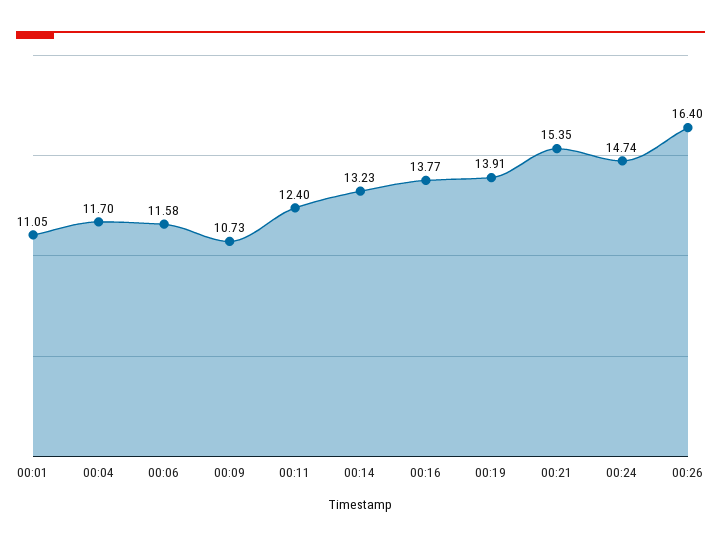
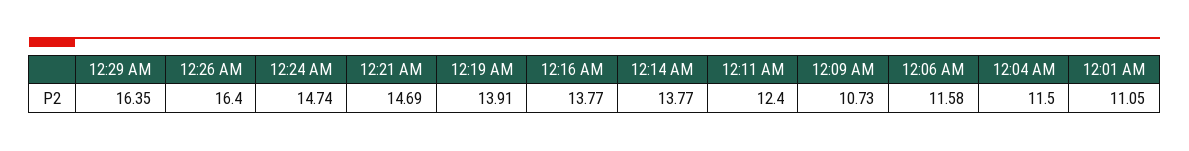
00:04: 11.7 -> 11.5
00:14: 13.23 -> 13.77
00:21: 15.35 -> 14.69
12:29 AM: none -> 16.35

